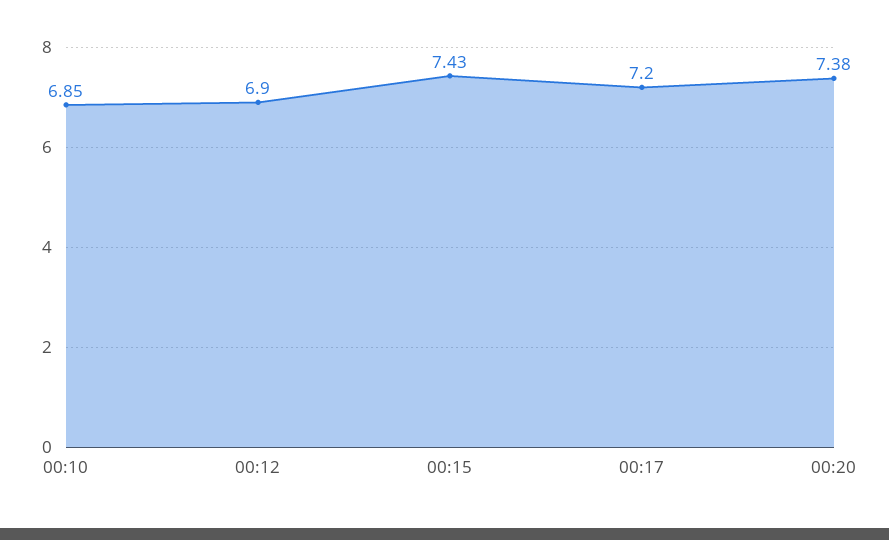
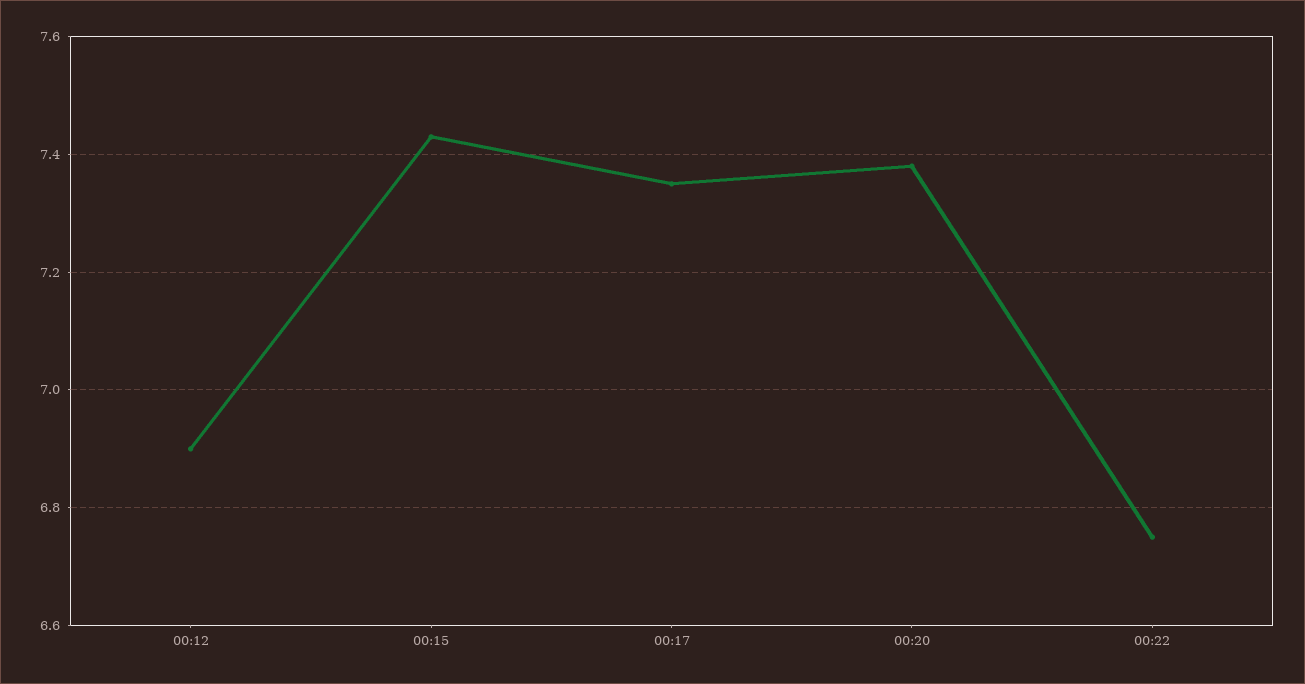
00:10: 6.85 -> none
00:17: 7.2 -> 7.35
00:22: none -> 6.75

